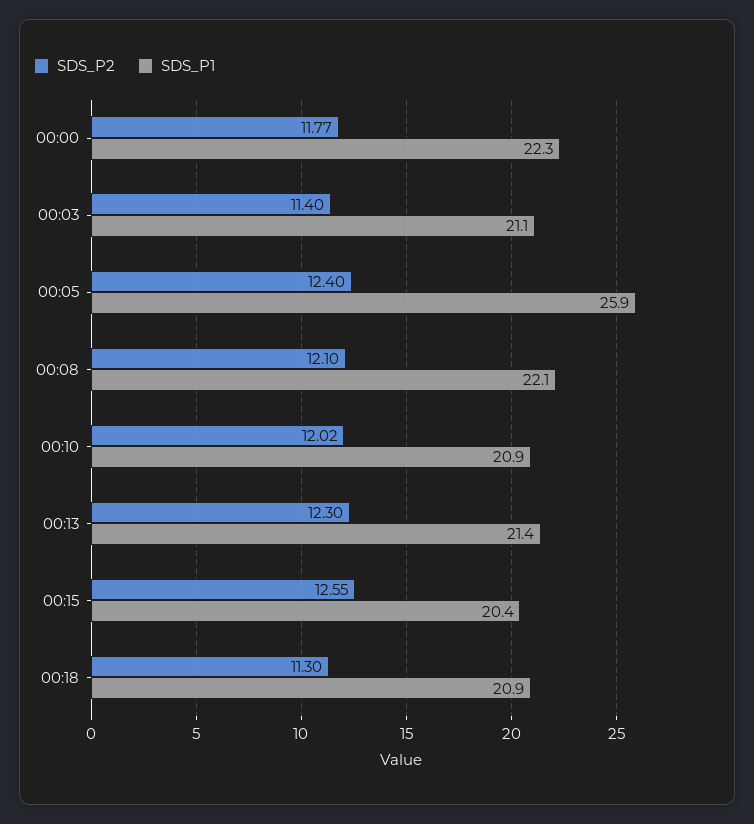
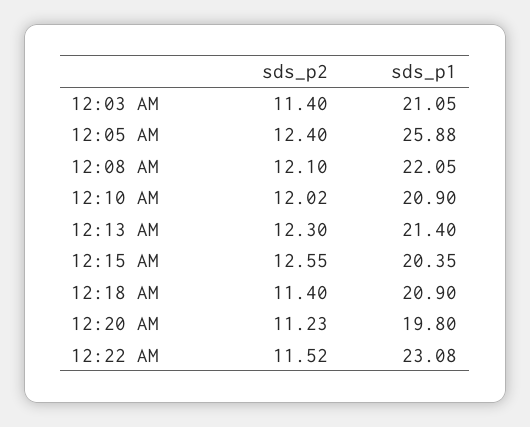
SDS_P2, 00:00: 11.77 -> none
SDS_P1, 00:00: 22.3 -> none
SDS_P2, 00:18: 11.3 -> 11.4
SDS_P2, 12:20 AM: none -> 11.23
SDS_P1, 12:20 AM: none -> 19.8
SDS_P2, 12:22 AM: none -> 11.52
SDS_P1, 12:22 AM: none -> 23.08

